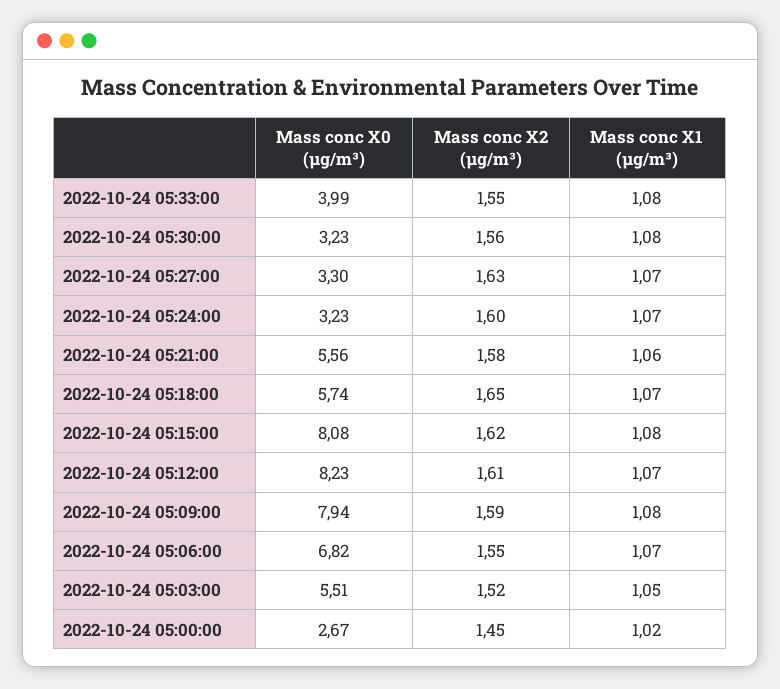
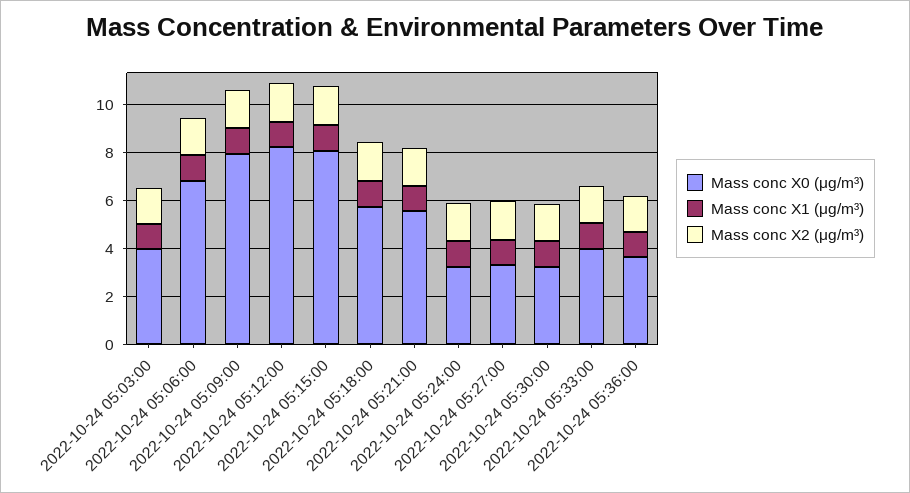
Mass conc X0 (μg/m³), 2022-10-24 05:03:00: 5.51 -> 4
Mass conc X0 (μg/m³), 2022-10-24 05:00:00: 2.67 -> none
Mass conc X2 (μg/m³), 2022-10-24 05:00:00: 1.45 -> none
Mass conc X1 (μg/m³), 2022-10-24 05:00:00: 1.02 -> none
Mass conc X0 (μg/m³), 2022-10-24 05:36:00: none -> 3.5
Mass conc X1 (μg/m³), 2022-10-24 05:36:00: none -> 1
Mass conc X2 (μg/m³), 2022-10-24 05:36:00: none -> 1.5

